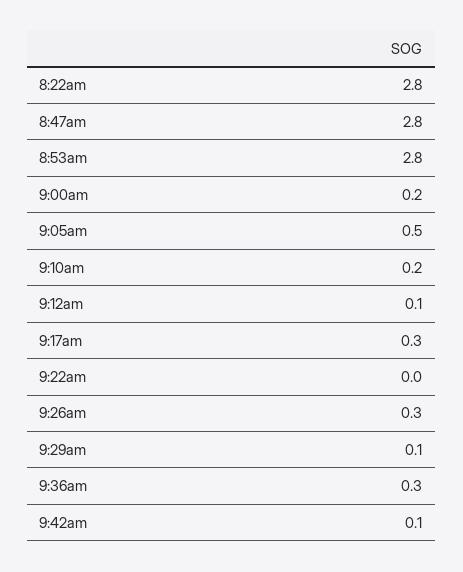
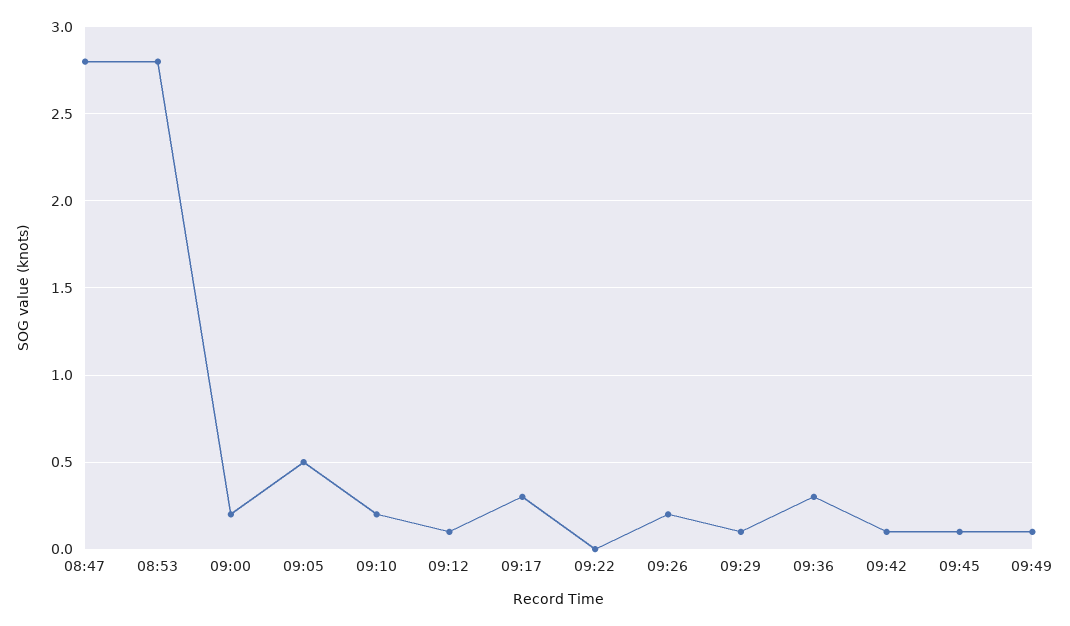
8:22am: 2.8 -> none
9:26am: 0.3 -> 0.2
09:45: none -> 0.1
09:49: none -> 0.1

